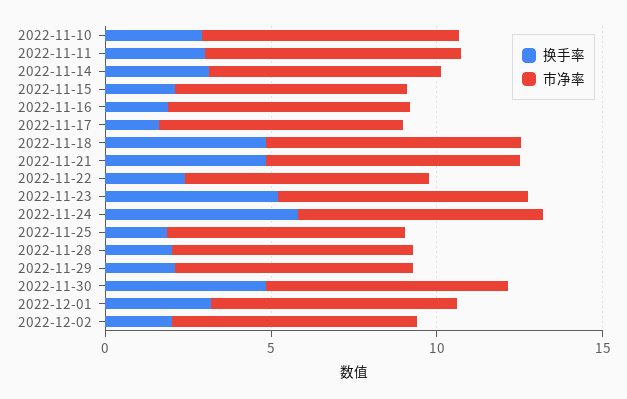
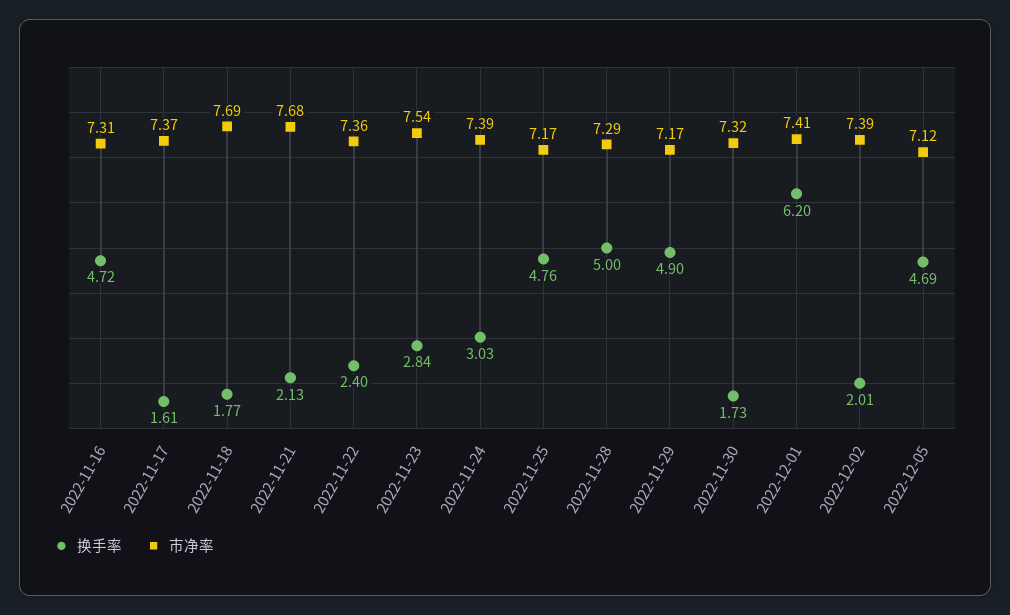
换手率, 2022-11-10: 3 -> none
市净率, 2022-11-10: 8 -> none
换手率, 2022-11-11: 3 -> none
市净率, 2022-11-11: 8 -> none
换手率, 2022-11-14: 3 -> none
市净率, 2022-11-14: 7 -> none
换手率, 2022-11-15: 2 -> none
市净率, 2022-11-15: 7 -> none
换手率, 2022-11-16: 2 -> 4.72
换手率, 2022-11-18: 5 -> 1.77
换手率, 2022-11-21: 5 -> 2.13
换手率, 2022-11-23: 5 -> 2.84
换手率, 2022-11-24: 6 -> 3.03
换手率, 2022-11-25: 2 -> 4.76
换手率, 2022-11-28: 2 -> 5
换手率, 2022-11-29: 2 -> 4.9
换手率, 2022-11-30: 5 -> 1.73
换手率, 2022-12-01: 3 -> 6.2
换手率, 2022-12-05: none -> 4.69
市净率, 2022-12-05: none -> 7.12

